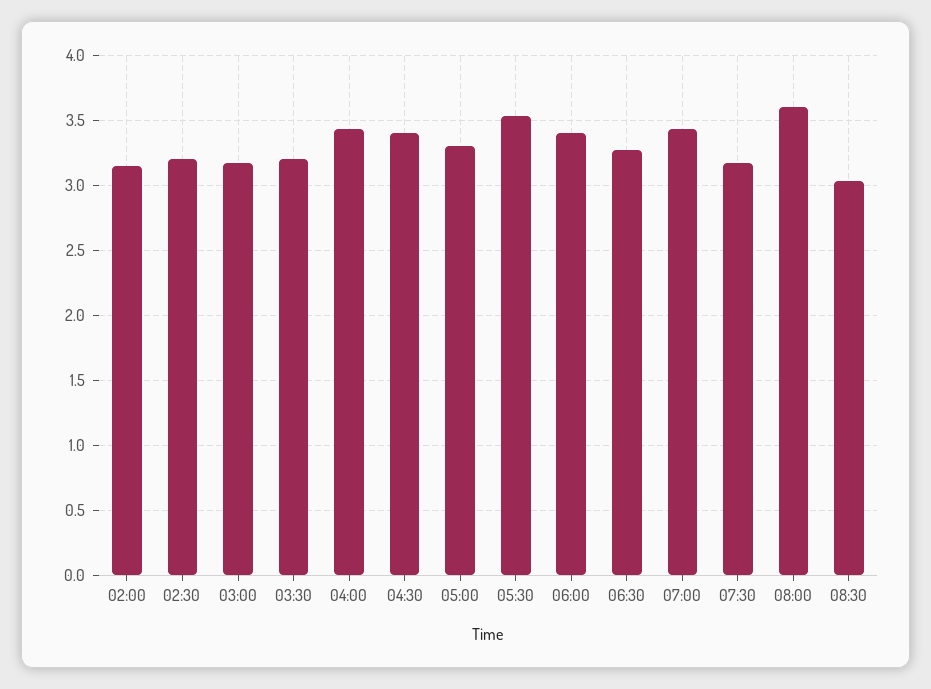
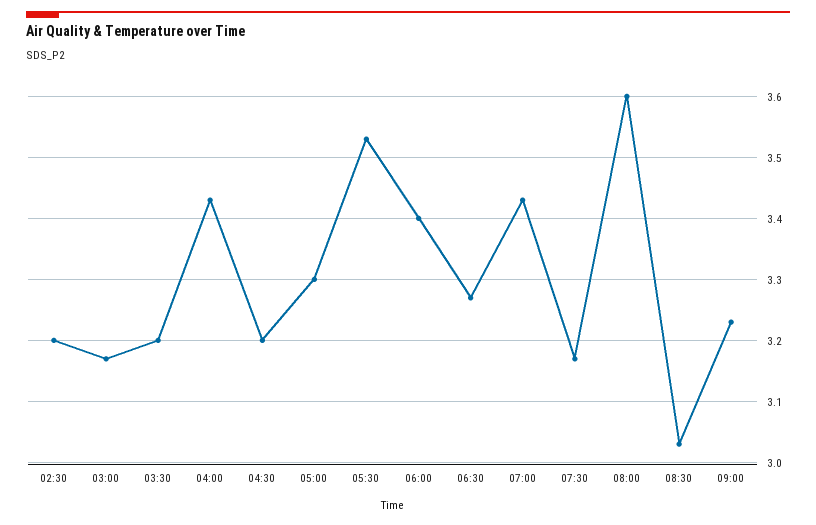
02:00: 3.15 -> none
04:30: 3.4 -> 3.2
09:00: none -> 3.23

